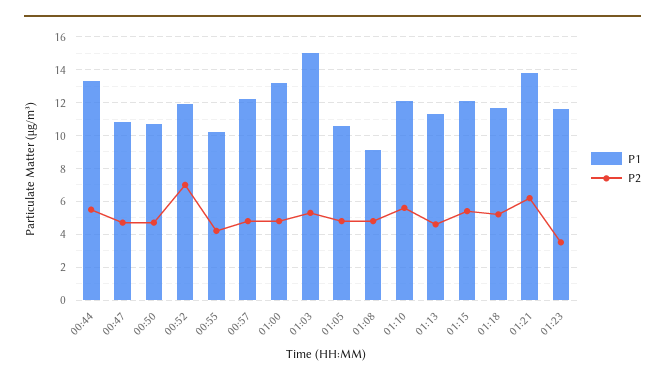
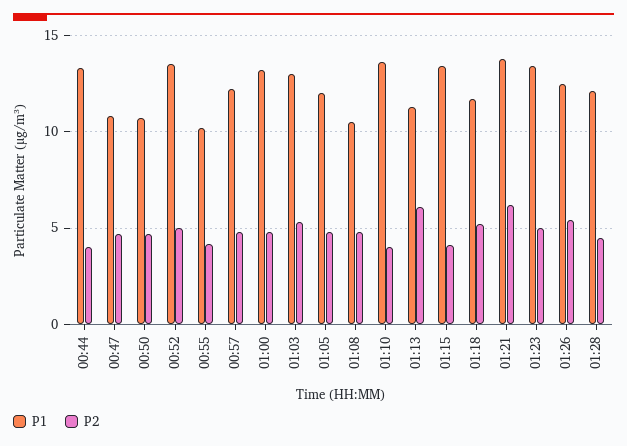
P2, 00:44: 5.5 -> 4
P1, 00:52: 12 -> 13.5
P2, 00:52: 7 -> 5
P1, 01:03: 15 -> 13
P1, 01:05: 10.5 -> 12
P1, 01:08: 9 -> 10.5
P1, 01:10: 12 -> 13.5
P2, 01:10: 5.5 -> 4
P2, 01:13: 4.5 -> 6
P1, 01:15: 12 -> 13.5
P2, 01:15: 5.5 -> 4
P1, 01:23: 11.5 -> 13.5
P2, 01:23: 3.5 -> 5
P1, 01:26: none -> 12.5
P2, 01:26: none -> 5.5
P1, 01:28: none -> 12
P2, 01:28: none -> 4.5

